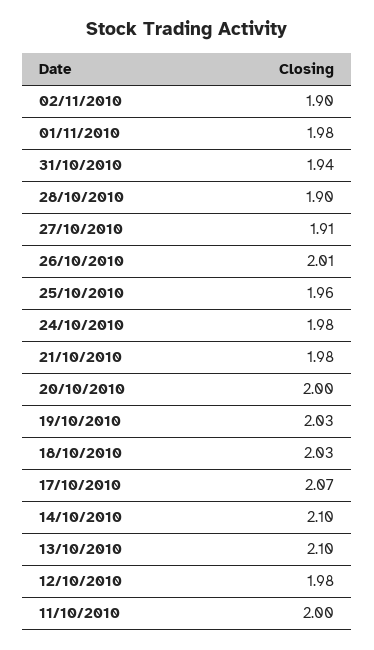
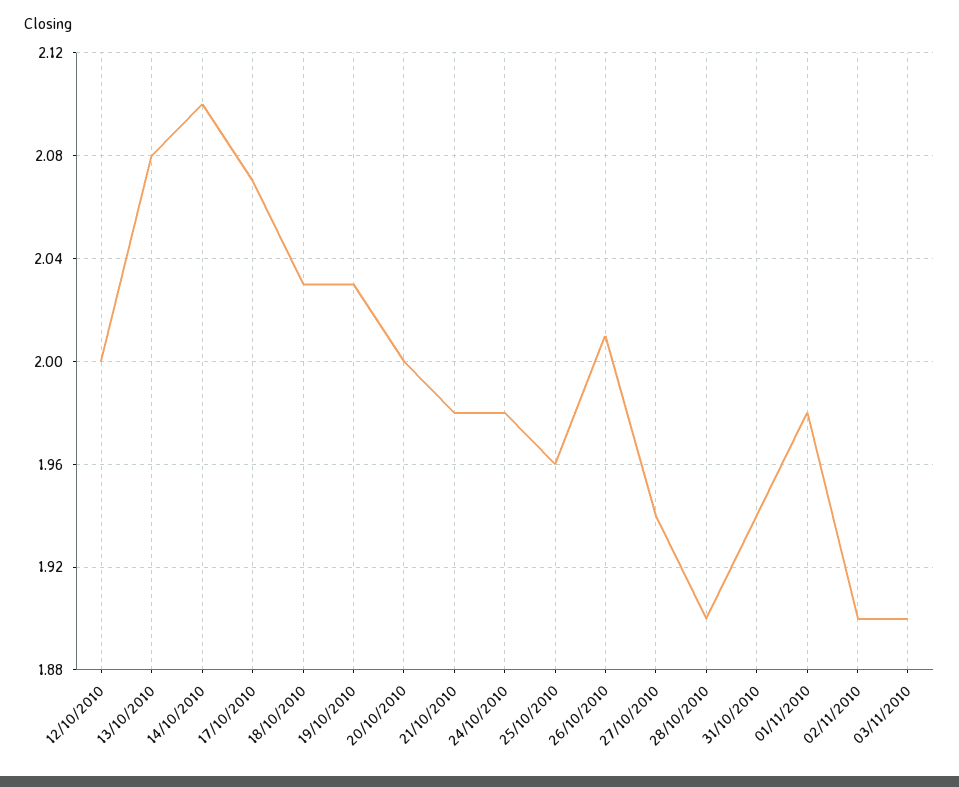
27/10/2010: 1.91 -> 1.94
13/10/2010: 2.1 -> 2.08
12/10/2010: 1.98 -> 2
11/10/2010: 2 -> none
03/11/2010: none -> 1.9

